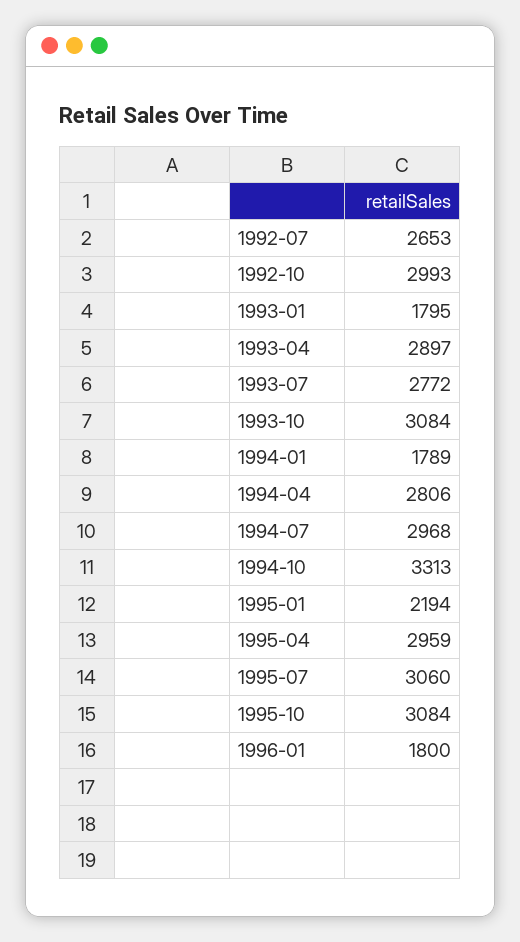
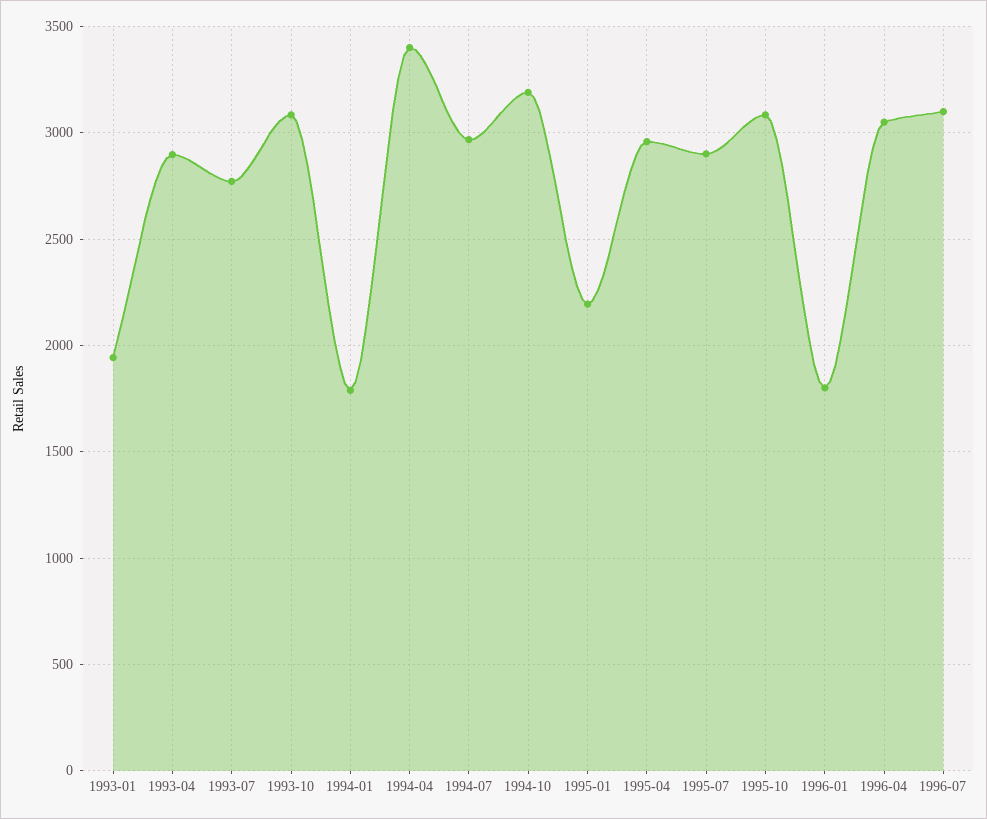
1992-07: 2653 -> none
1992-10: 2993 -> none
1993-01: 1795 -> 1950
1994-04: 2806 -> 3400
1994-10: 3313 -> 3200
1995-07: 3060 -> 2900
1996-04: none -> 3050
1996-07: none -> 3100

